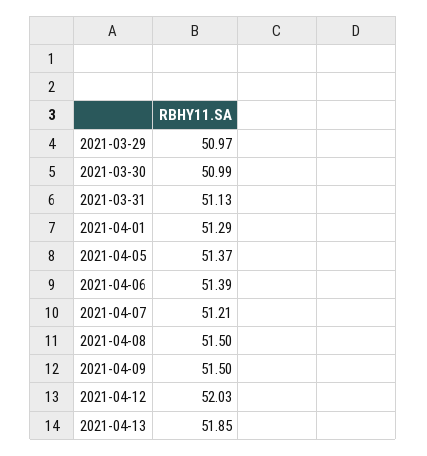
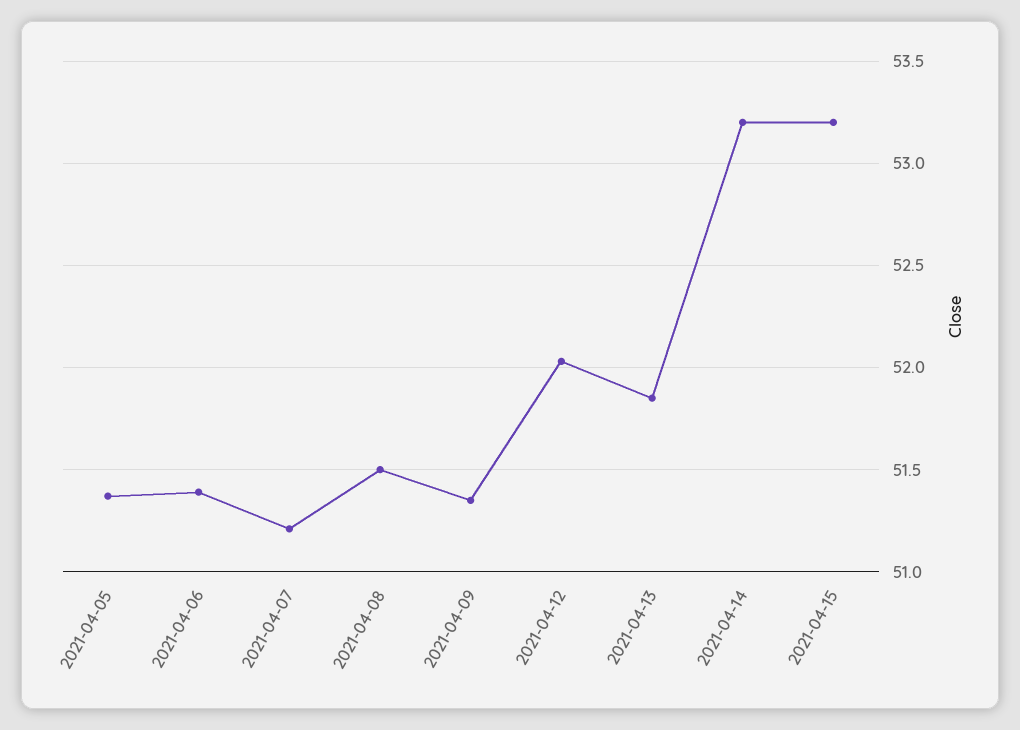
2021-03-29: 50.97 -> none
2021-03-30: 50.99 -> none
2021-03-31: 51.13 -> none
2021-04-01: 51.29 -> none
2021-04-09: 51.5 -> 51.35
2021-04-14: none -> 53.2
2021-04-15: none -> 53.2

